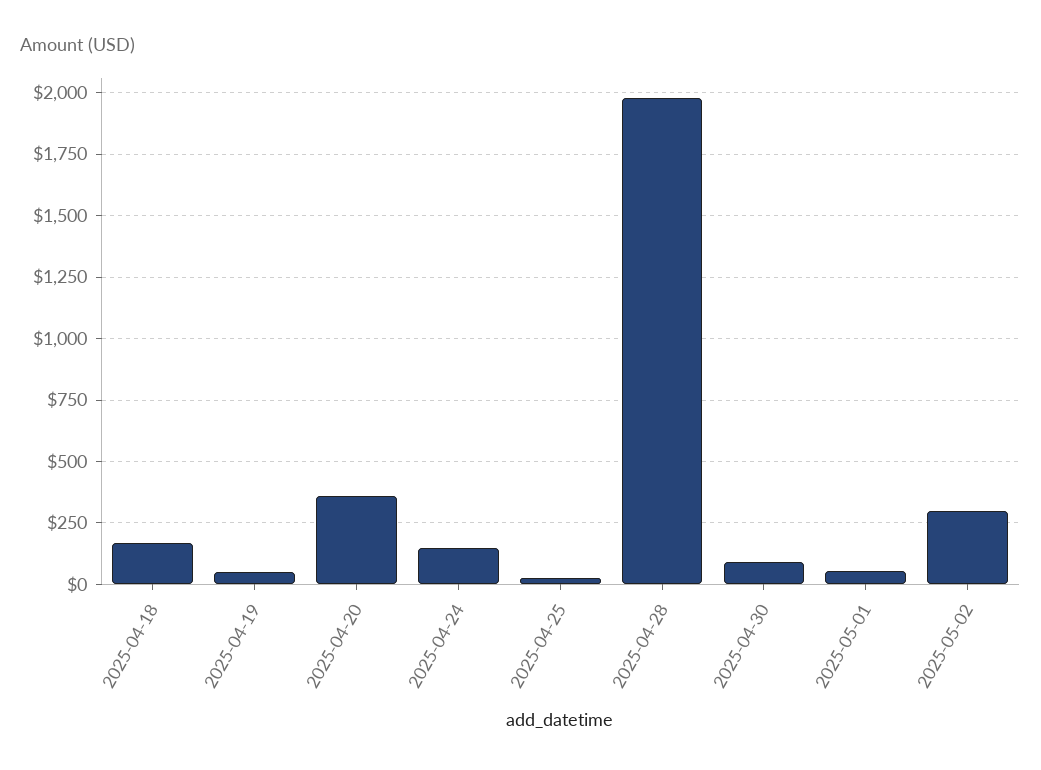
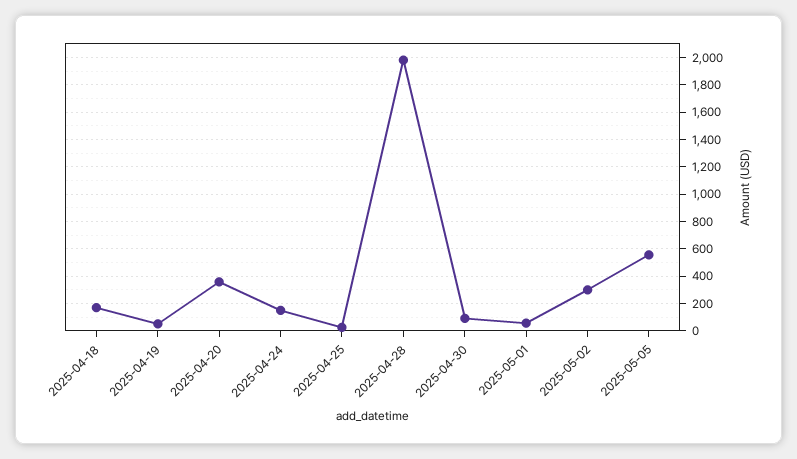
2025-05-05: none -> 550

